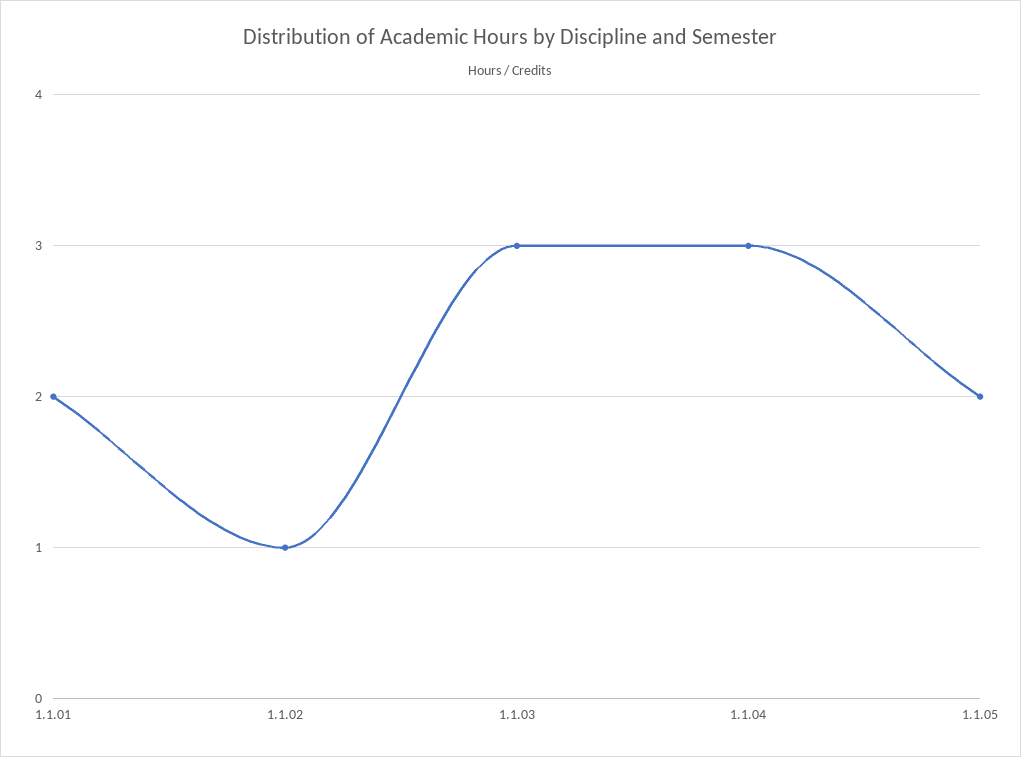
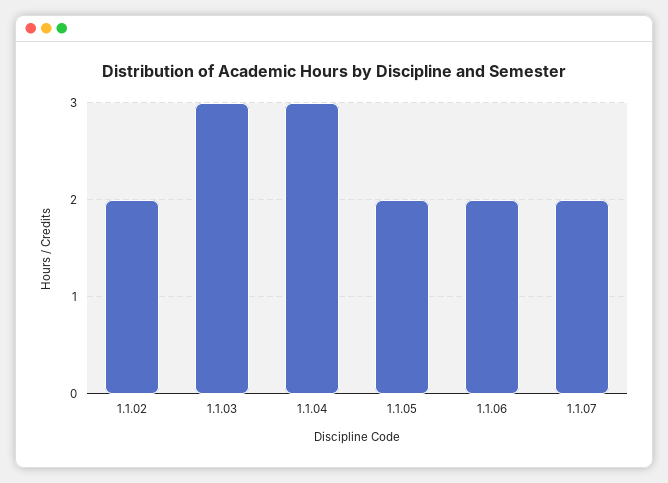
1.1.01: 2 -> none
1.1.02: 1 -> 2
1.1.06: none -> 2
1.1.07: none -> 2

